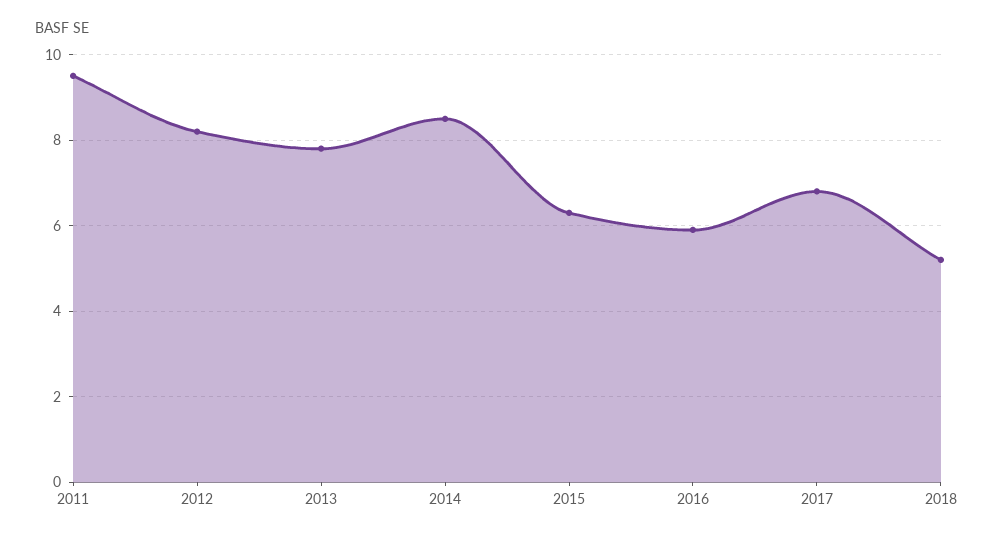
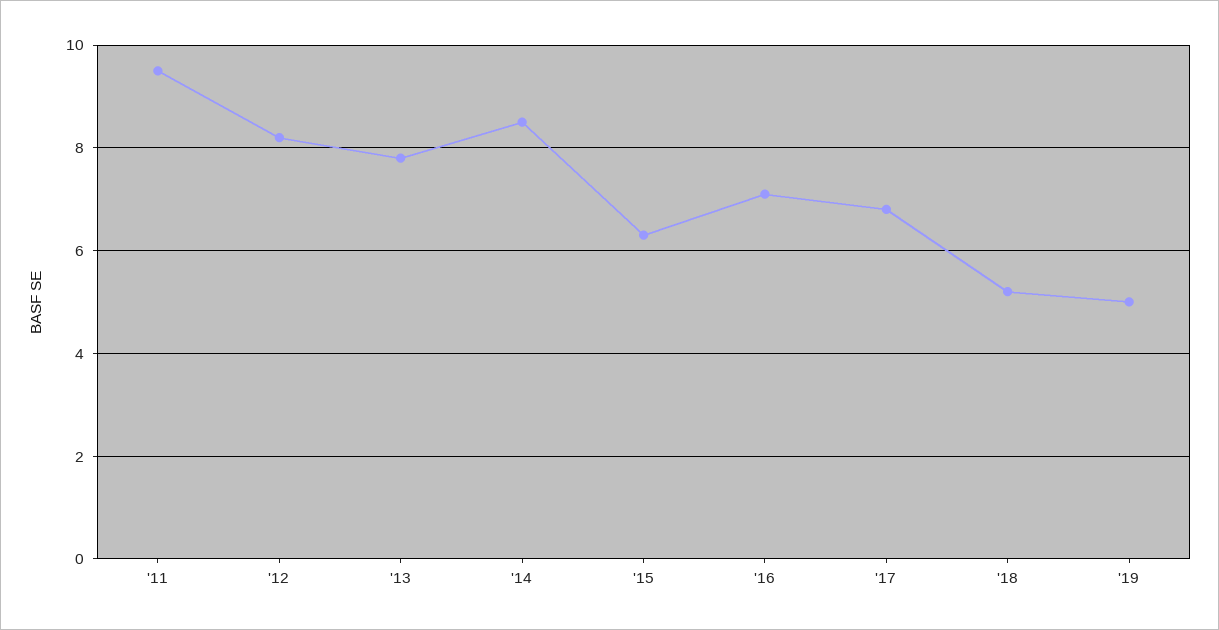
2016: 6 -> 7
'19: none -> 5

